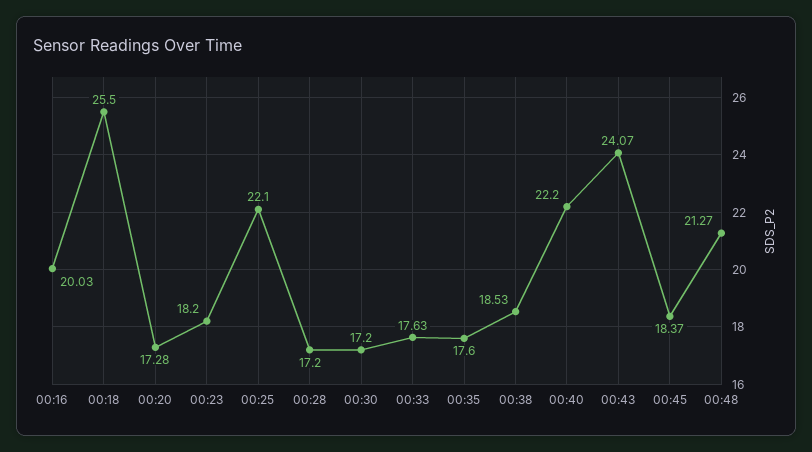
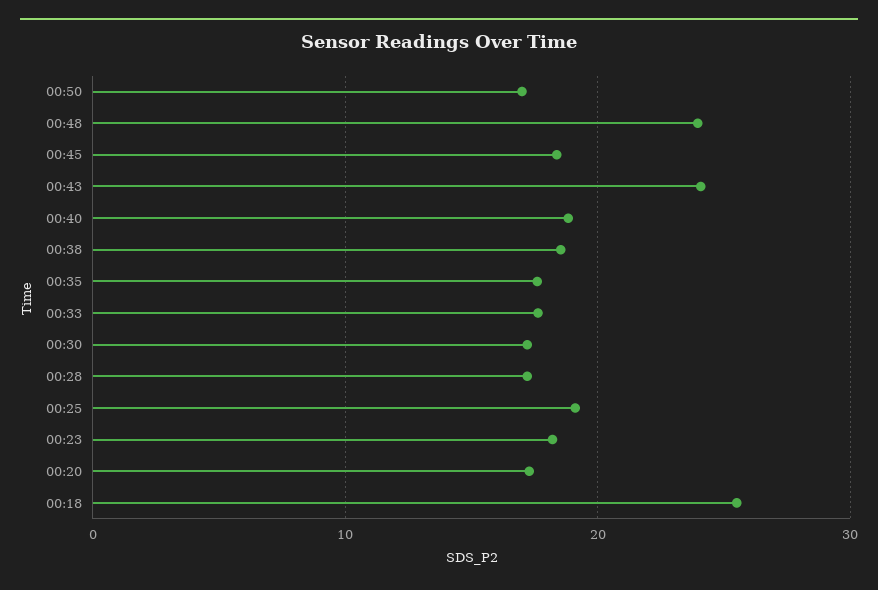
00:16: 20.03 -> none
00:25: 22.1 -> 19
00:40: 22.2 -> 19
00:48: 21.27 -> 24
00:50: none -> 17

